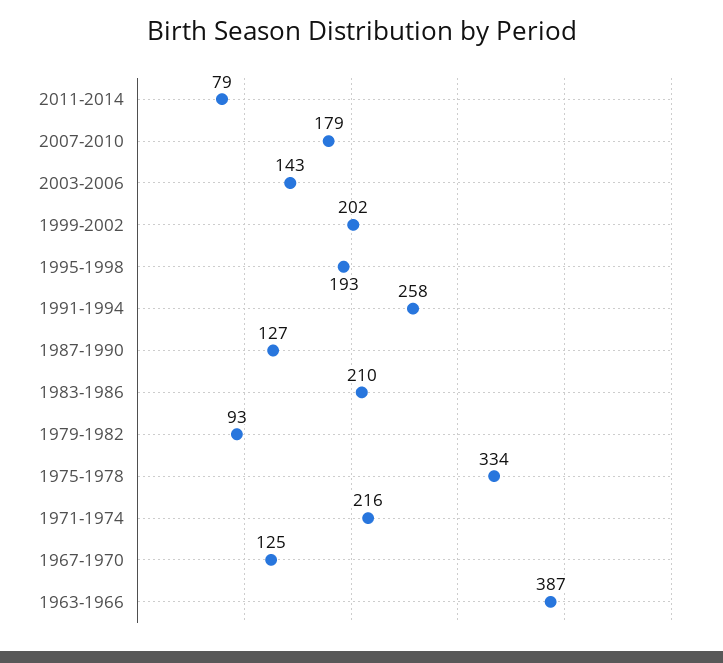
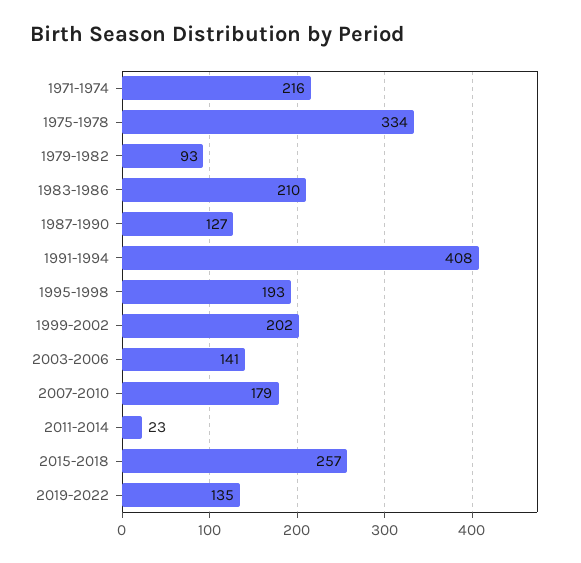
2011-2014: 79 -> 23
2003-2006: 143 -> 141
1991-1994: 258 -> 408
1967-1970: 125 -> none
1963-1966: 387 -> none
2015-2018: none -> 257
2019-2022: none -> 135

